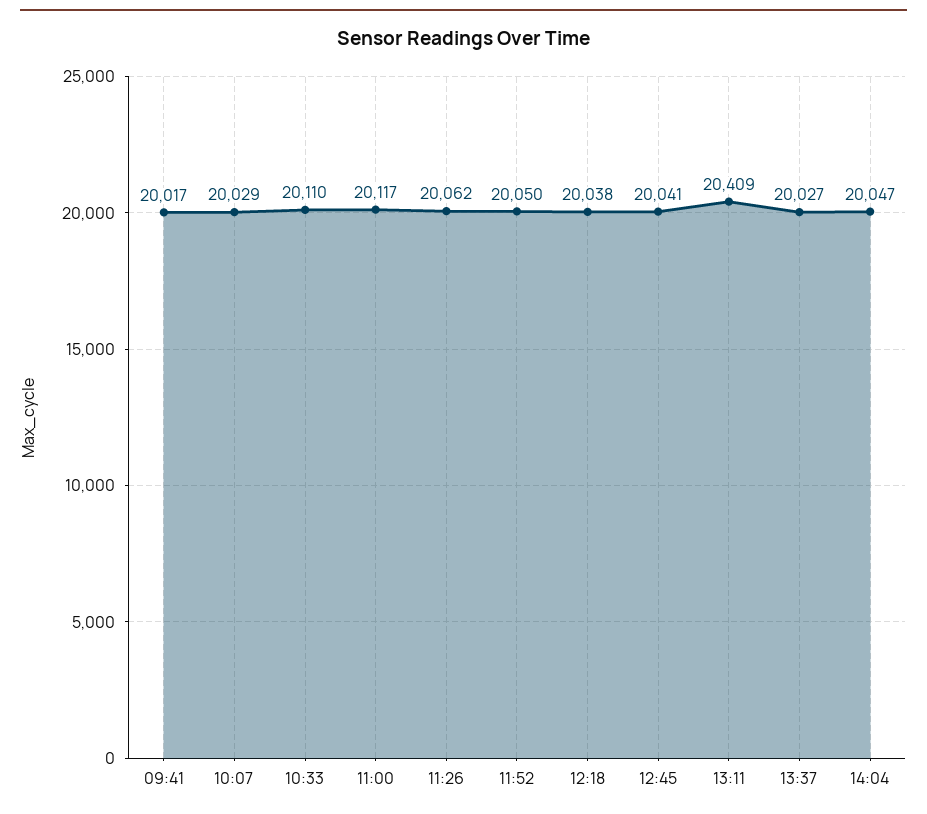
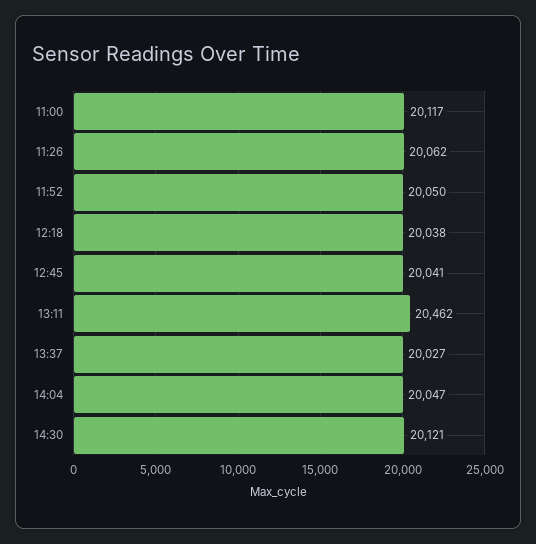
09:41: 20017 -> none
10:07: 20029 -> none
10:33: 20110 -> none
13:11: 20409 -> 20462
14:30: none -> 20121

